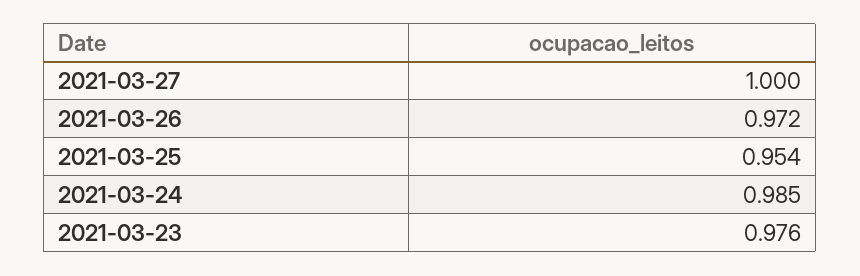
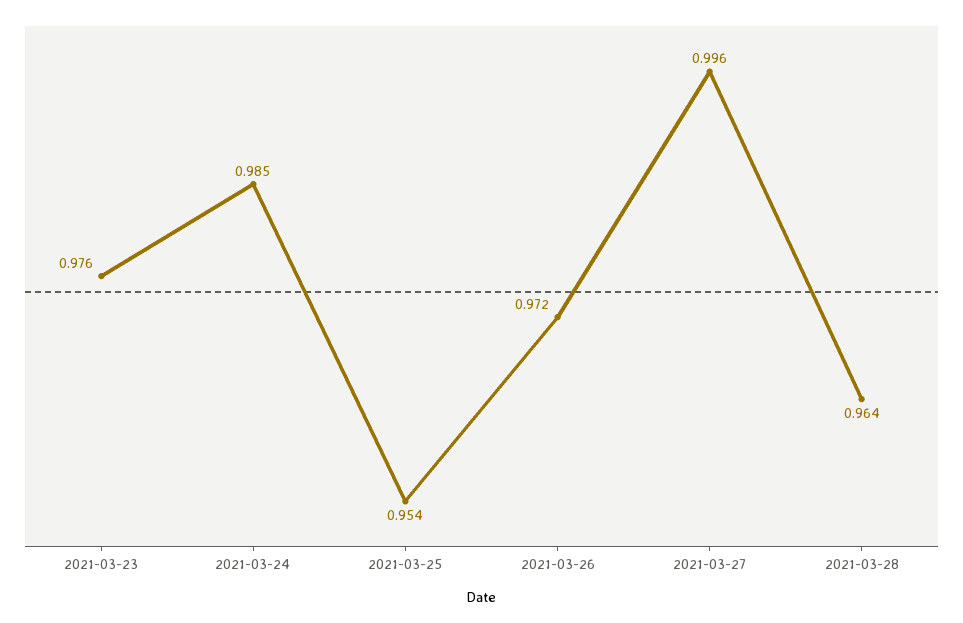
2021-03-27: 1 -> 0.996
2021-03-28: none -> 0.964

